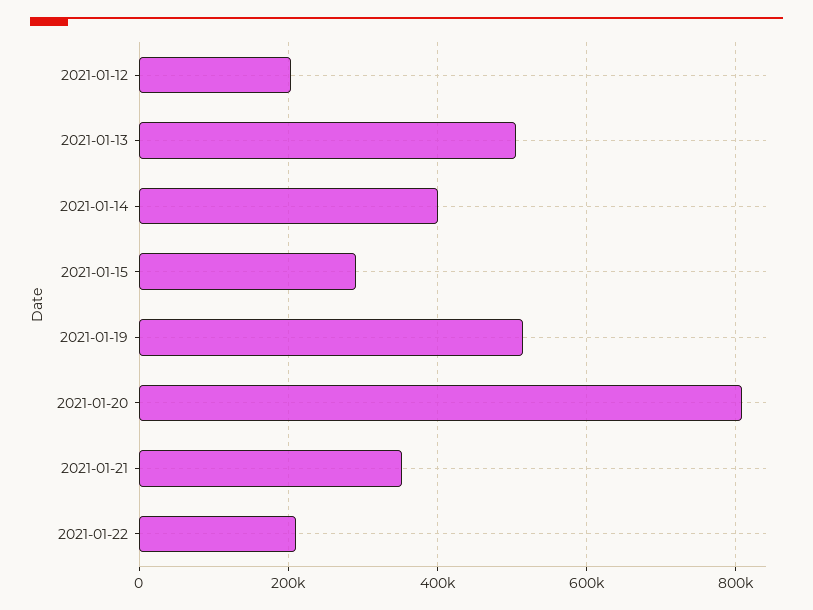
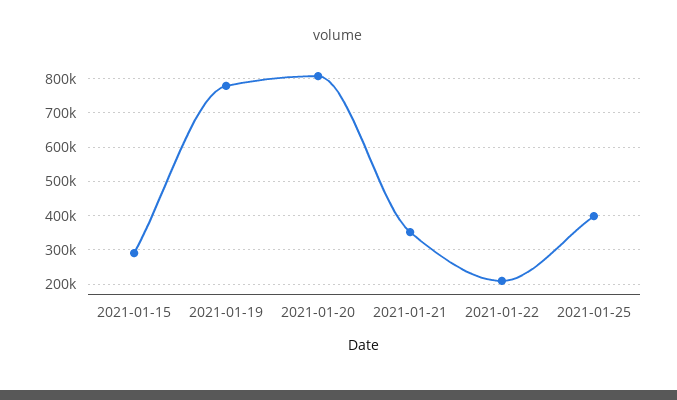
2021-01-12: 200000 -> none
2021-01-13: 500000 -> none
2021-01-14: 400000 -> none
2021-01-19: 520000 -> 780000
2021-01-25: none -> 400000

